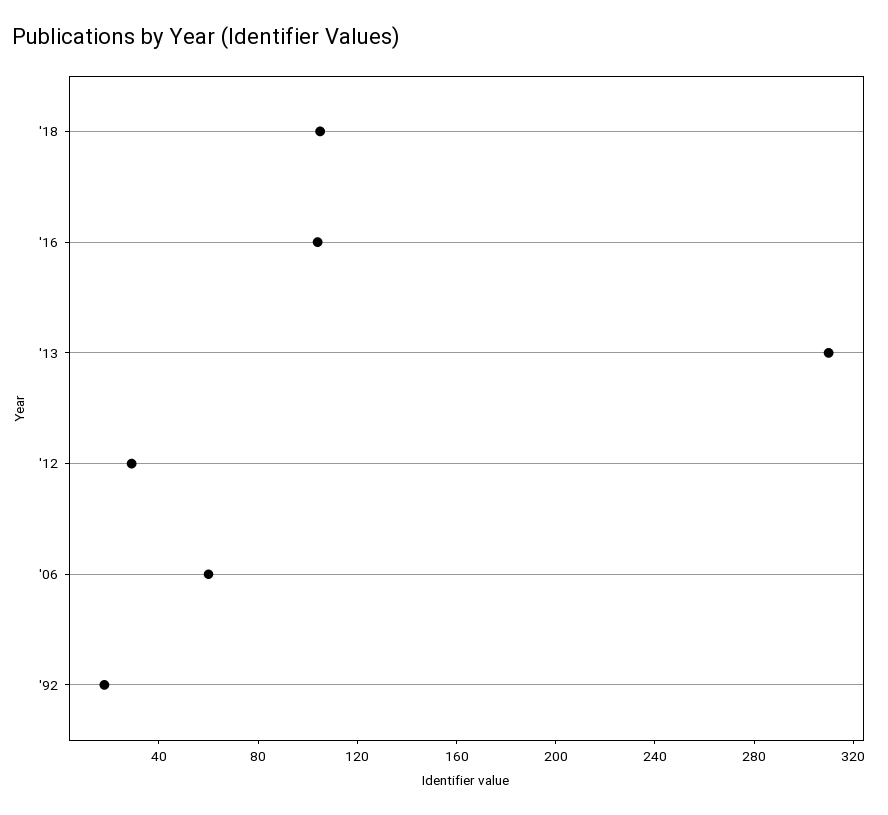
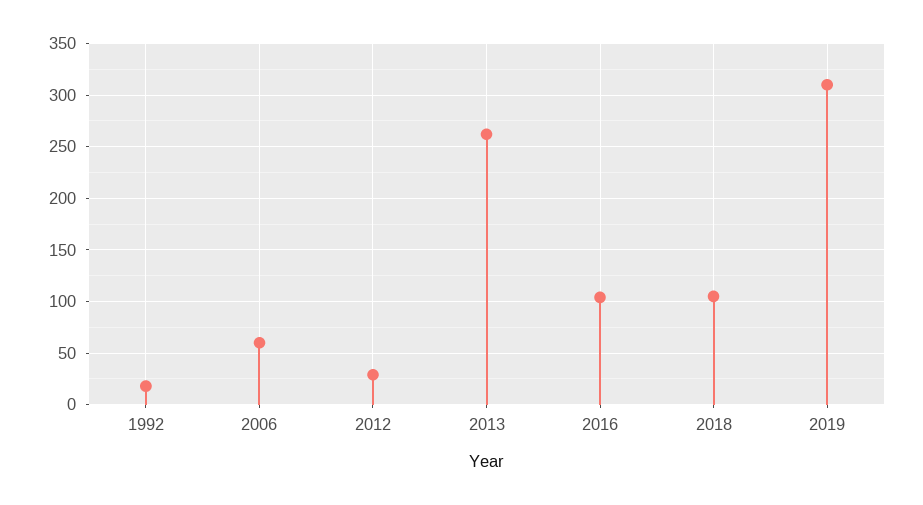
'13: 310 -> 260
2019: none -> 310

